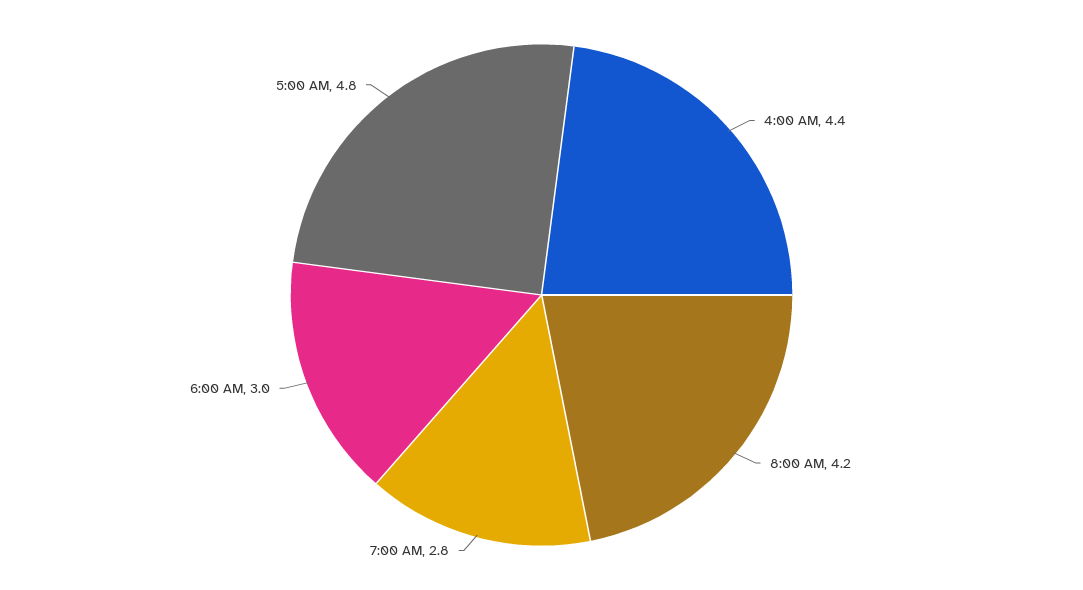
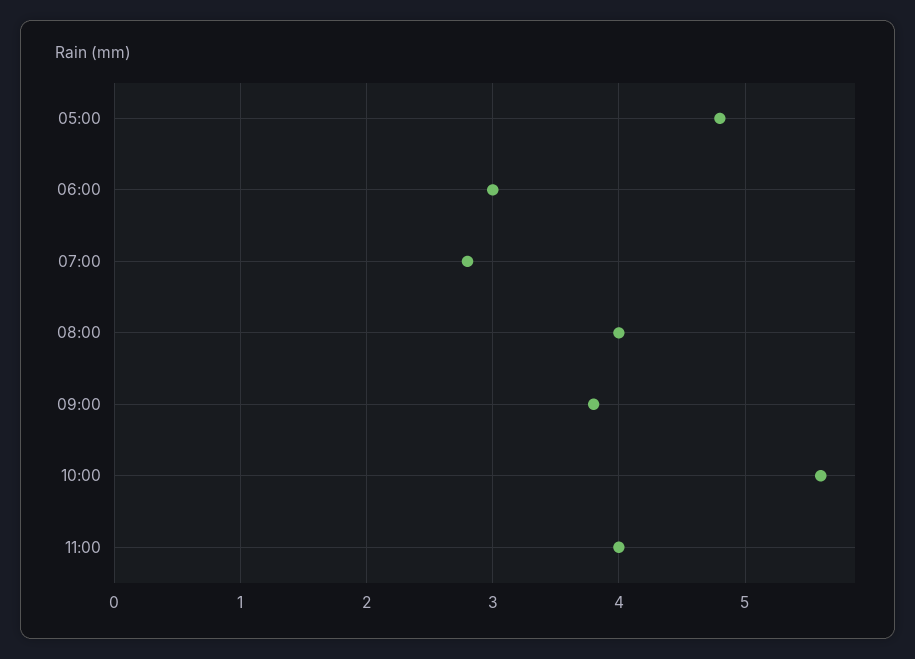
4:00 AM: 4.4 -> none
8:00 AM: 4.2 -> 4
09:00: none -> 3.8
10:00: none -> 5.6
11:00: none -> 4

